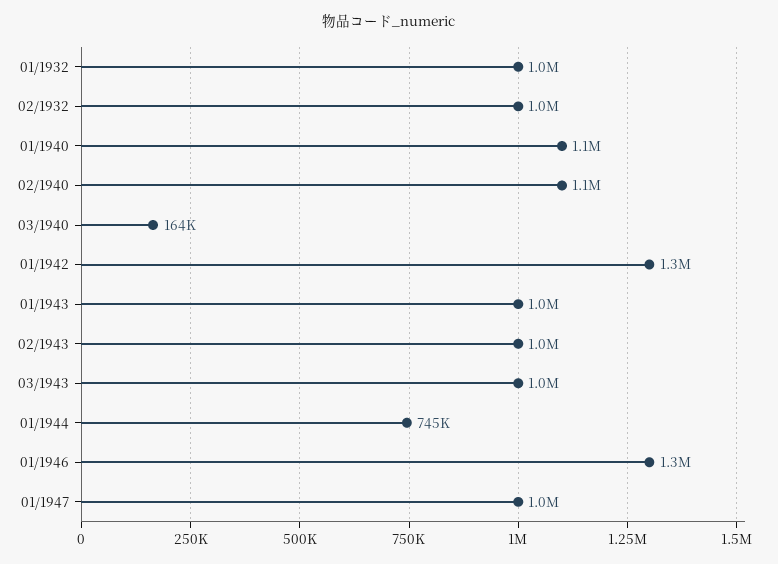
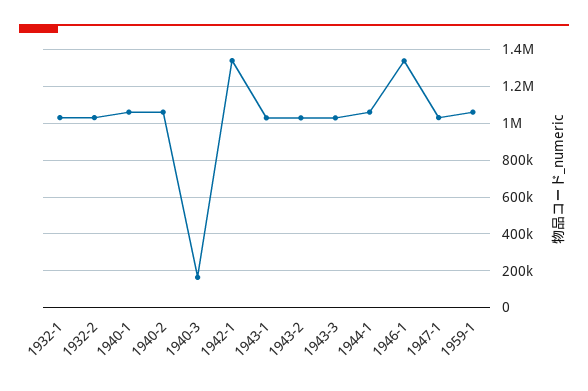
01/1944: 745000 -> 1050000
1959-1: none -> 1050000

